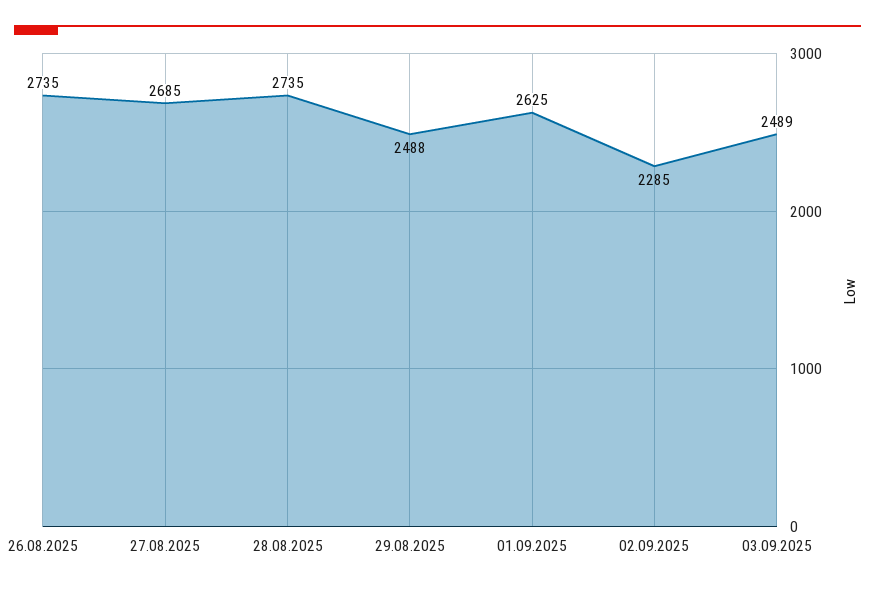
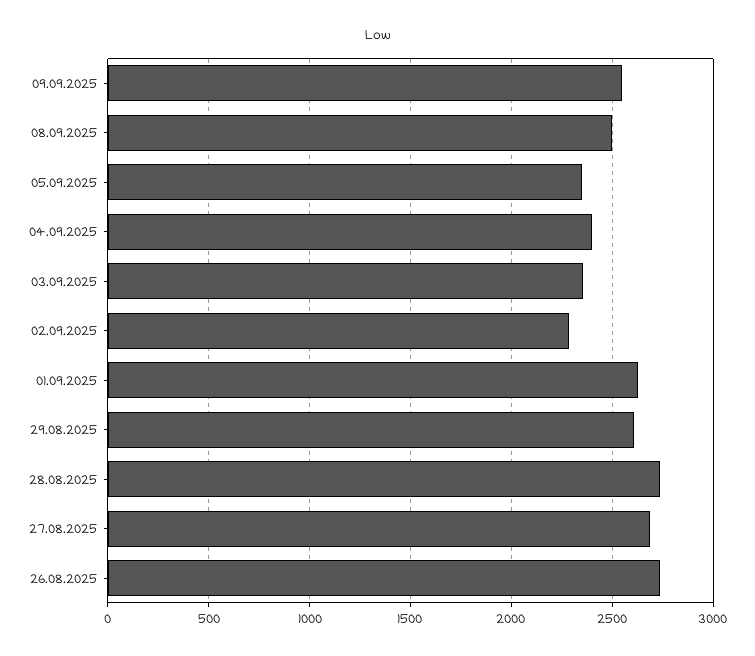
29.08.2025: 2488 -> 2600
03.09.2025: 2489 -> 2350
09.09.2025: none -> 2550
08.09.2025: none -> 2500
05.09.2025: none -> 2350
04.09.2025: none -> 2400

